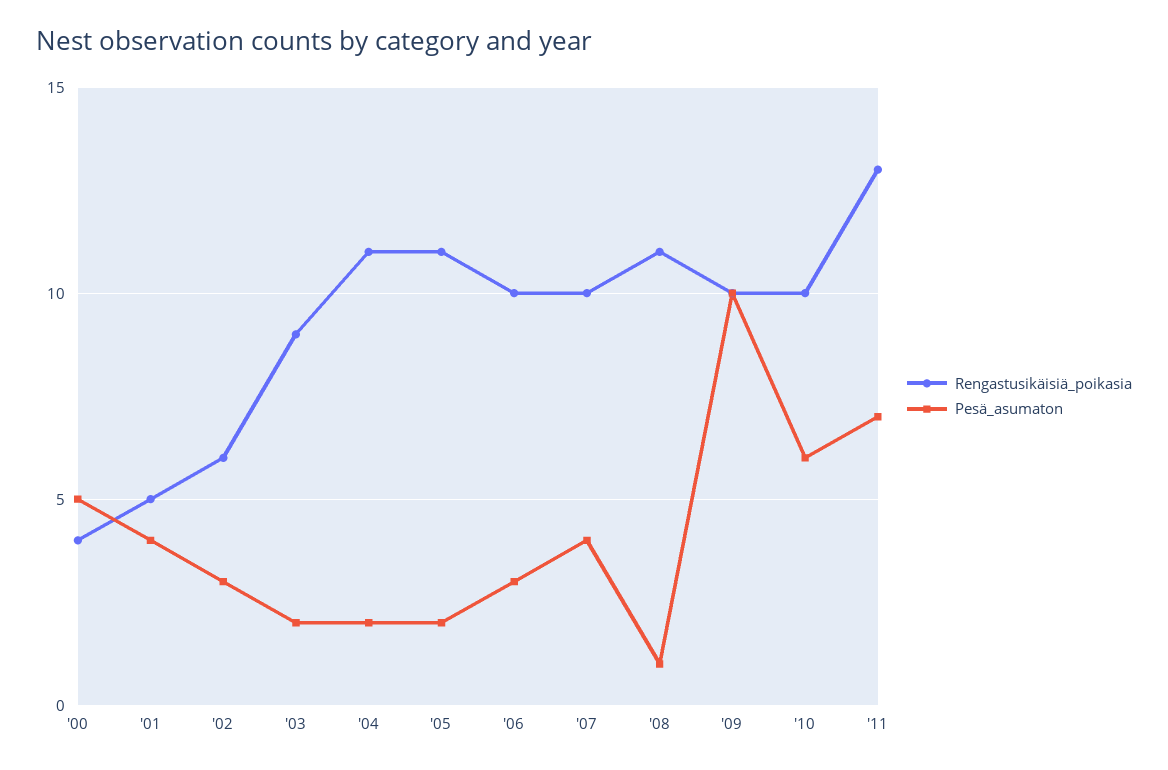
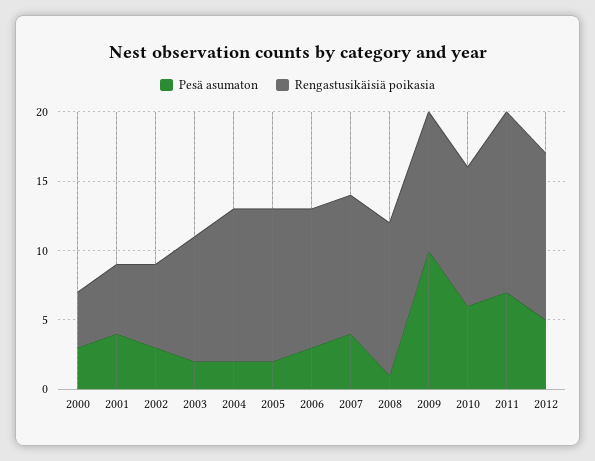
Pesä_asumaton, '00: 5 -> 3
Pesä_asumaton, 2012: none -> 5
Rengastusikäisiä_poikasia, 2012: none -> 12

